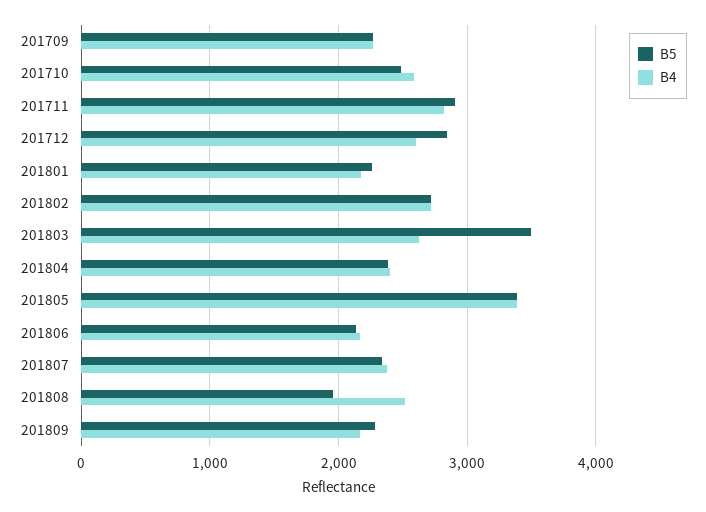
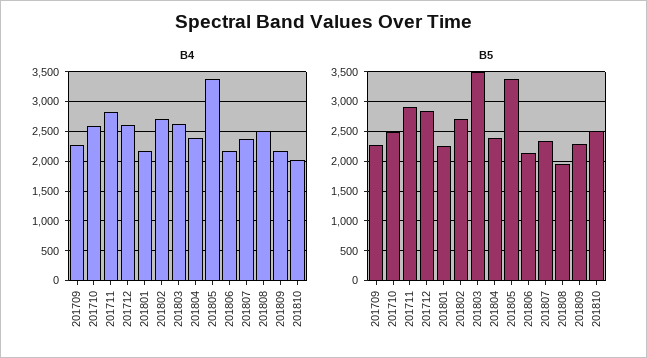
B4, 201810: none -> 2000
B5, 201810: none -> 2500

